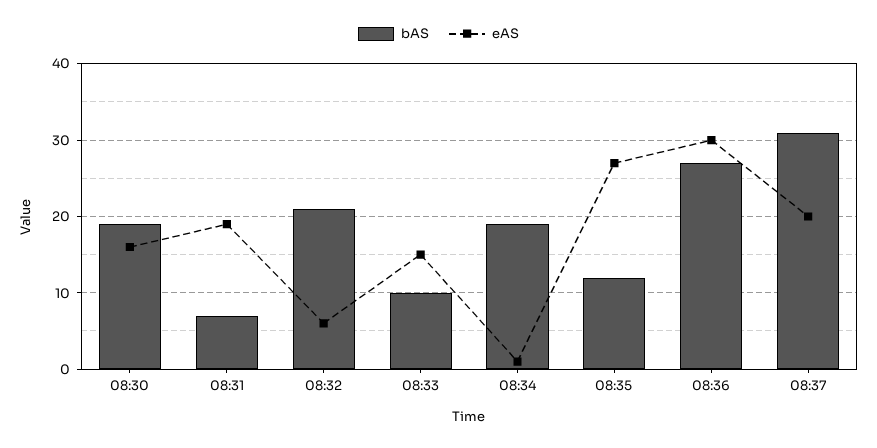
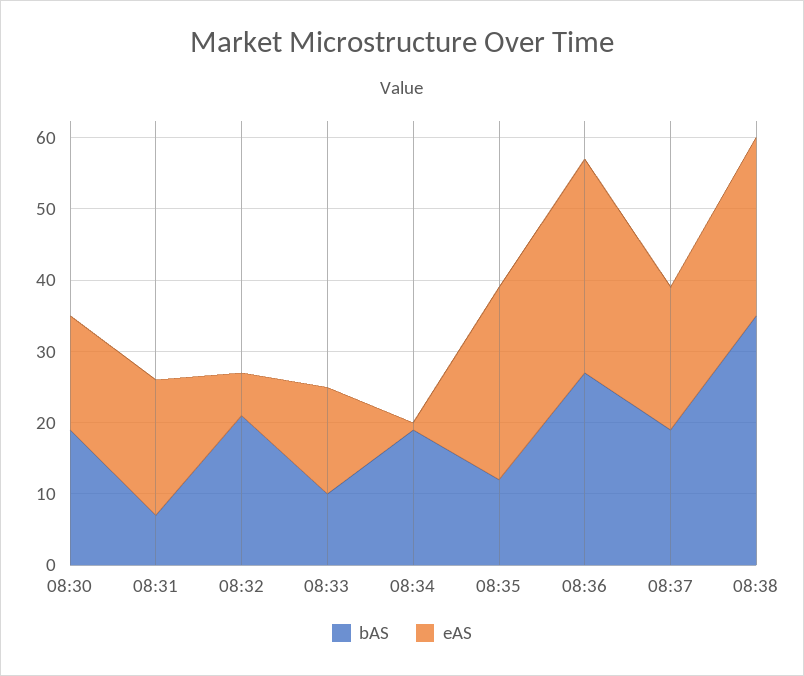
bAS, 08:37: 31 -> 20
bAS, 08:38: none -> 35
eAS, 08:38: none -> 25

